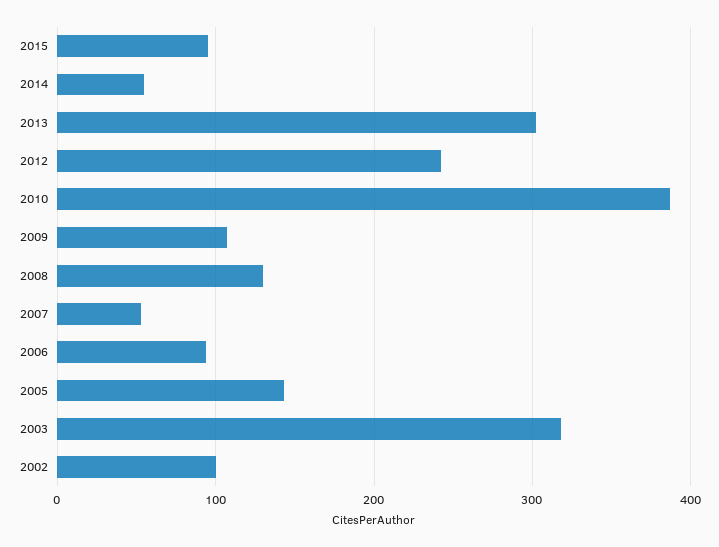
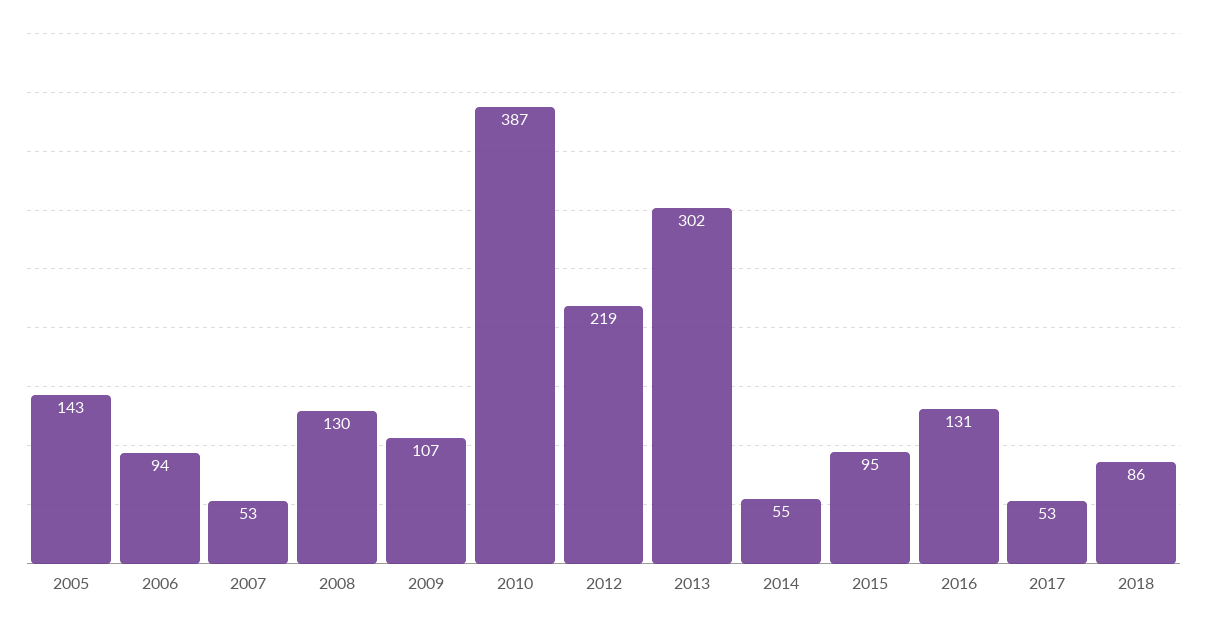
2012: 240 -> 219
2003: 320 -> none
2002: 100 -> none
2016: none -> 131
2017: none -> 53
2018: none -> 86

